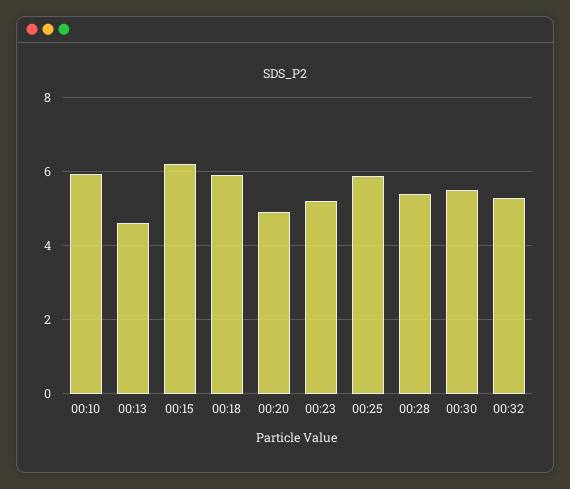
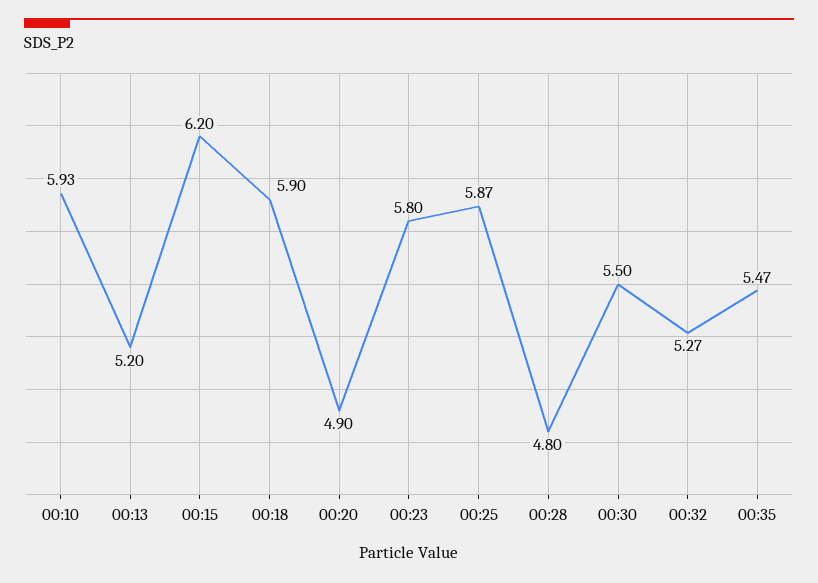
00:13: 4.6 -> 5.2
00:23: 5.2 -> 5.8
00:28: 5.4 -> 4.8
00:35: none -> 5.47

